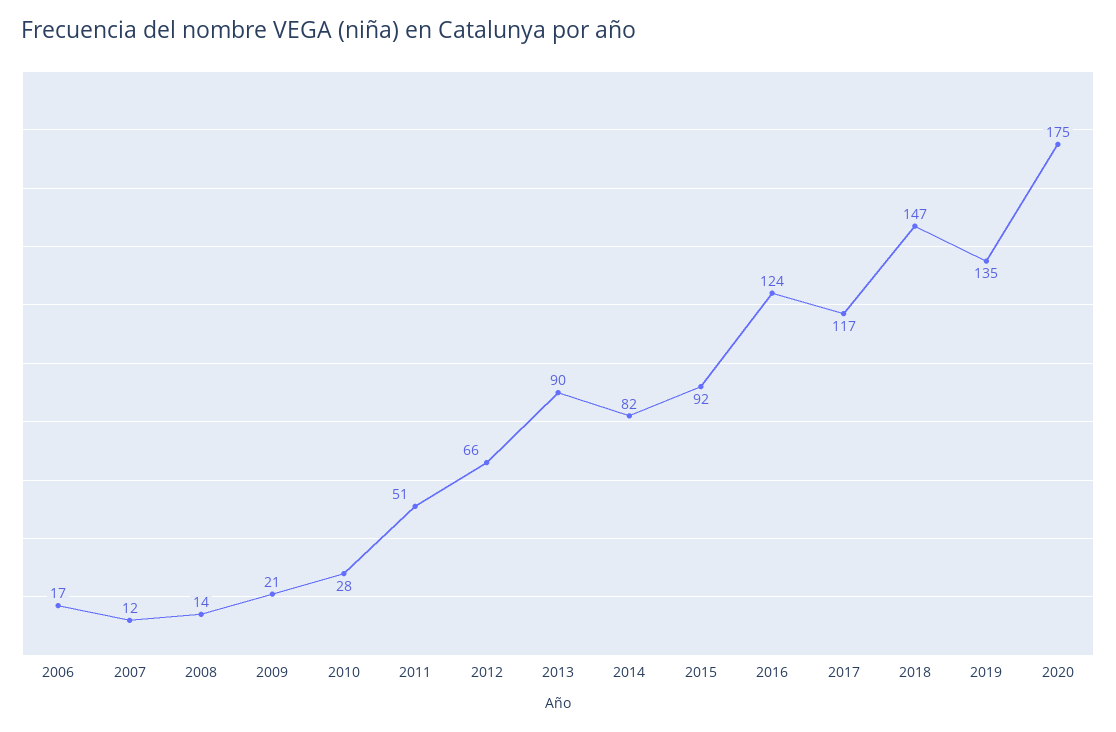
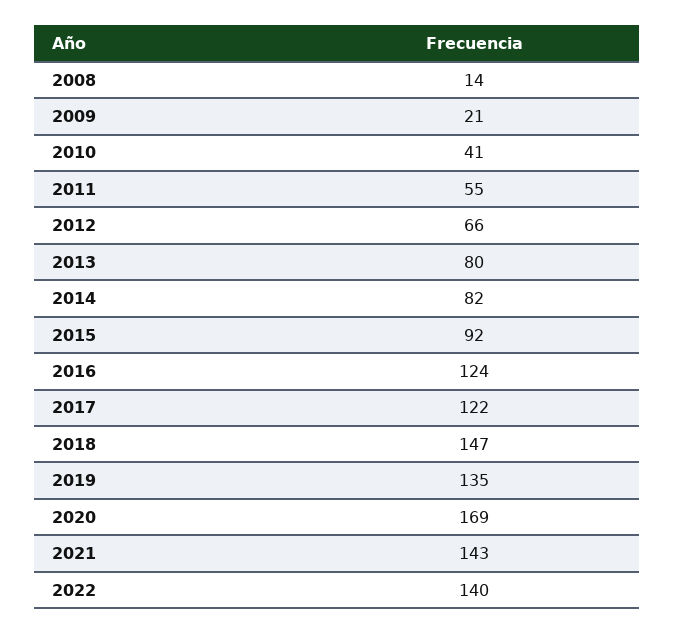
2006: 17 -> none
2007: 12 -> none
2010: 28 -> 41
2011: 51 -> 55
2013: 90 -> 80
2017: 117 -> 122
2020: 175 -> 169
2021: none -> 143
2022: none -> 140

